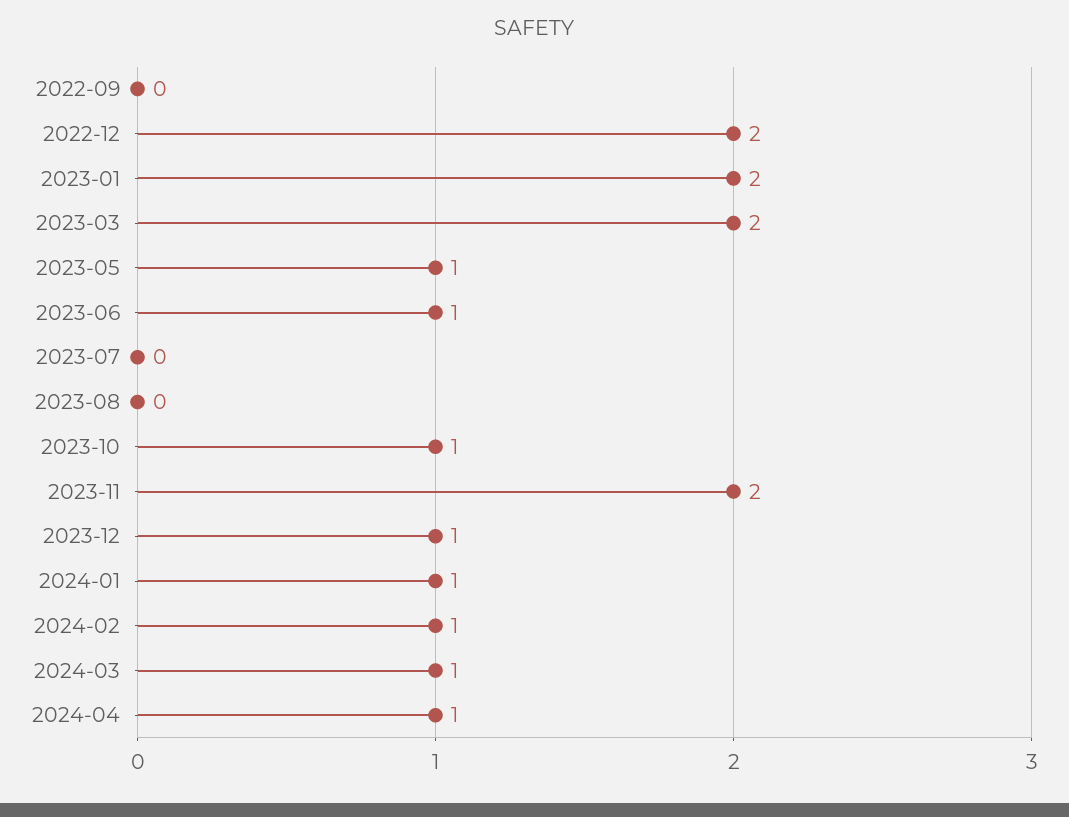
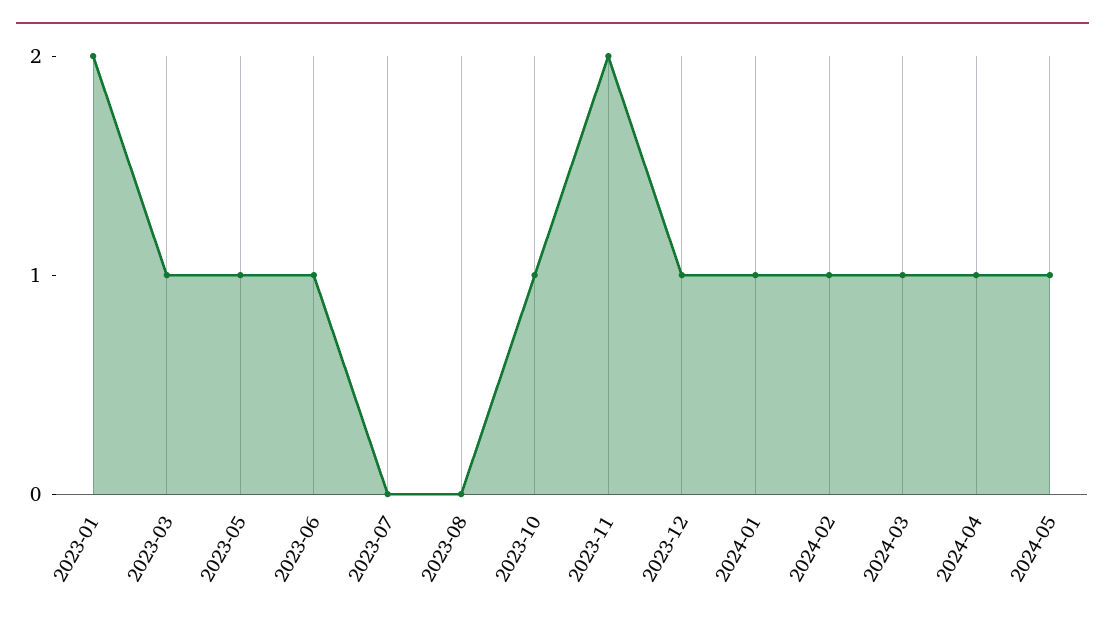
2022-09: 0 -> none
2022-12: 2 -> none
2023-03: 2 -> 1
2024-05: none -> 1

